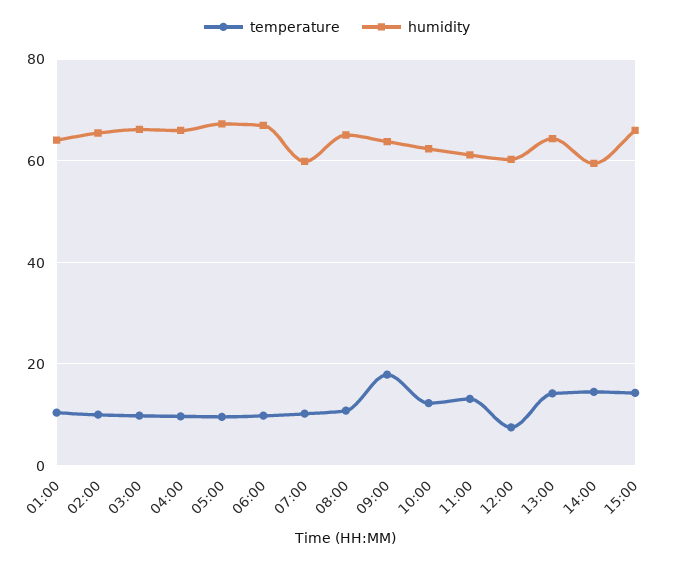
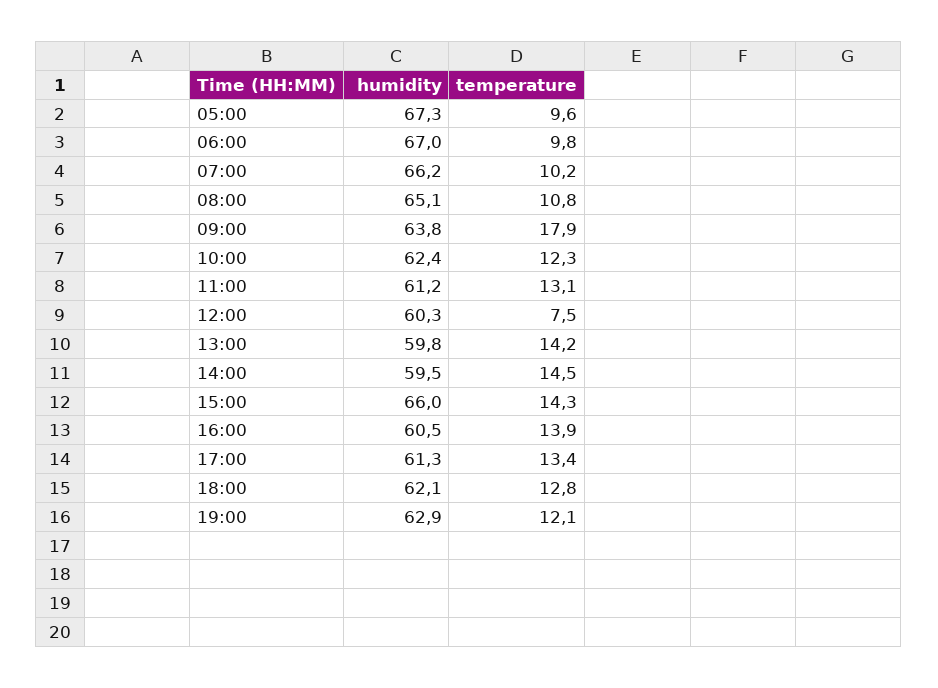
temperature, 01:00: 10 -> none
humidity, 01:00: 64 -> none
temperature, 02:00: 10 -> none
humidity, 02:00: 66 -> none
temperature, 03:00: 10 -> none
humidity, 03:00: 66 -> none
temperature, 04:00: 10 -> none
humidity, 04:00: 66 -> none
humidity, 07:00: 60 -> 66.2
humidity, 13:00: 64 -> 59.8
humidity, 16:00: none -> 60.5
temperature, 16:00: none -> 13.9
humidity, 17:00: none -> 61.3
temperature, 17:00: none -> 13.4
humidity, 18:00: none -> 62.1
temperature, 18:00: none -> 12.8
humidity, 19:00: none -> 62.9
temperature, 19:00: none -> 12.1

